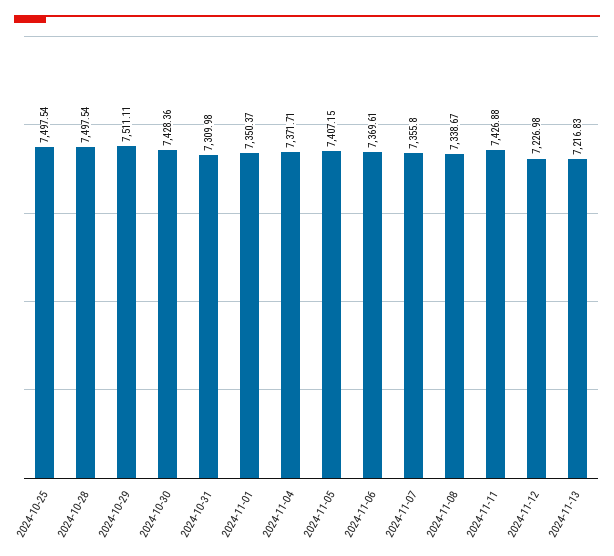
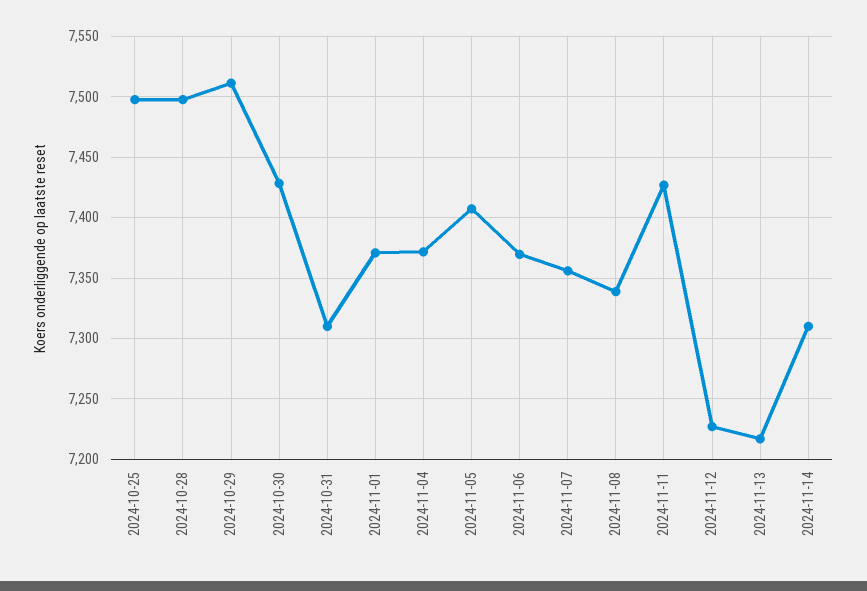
2024-11-01: 7350.37 -> 7370
2024-11-14: none -> 7310

